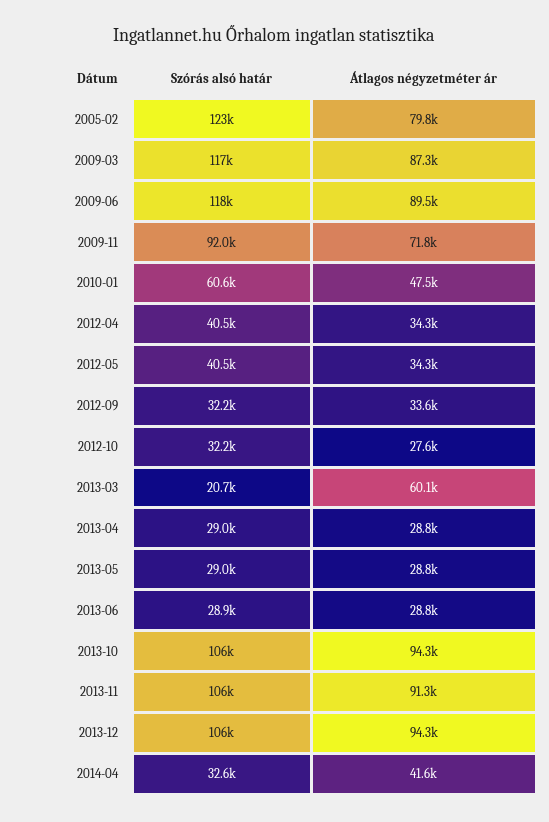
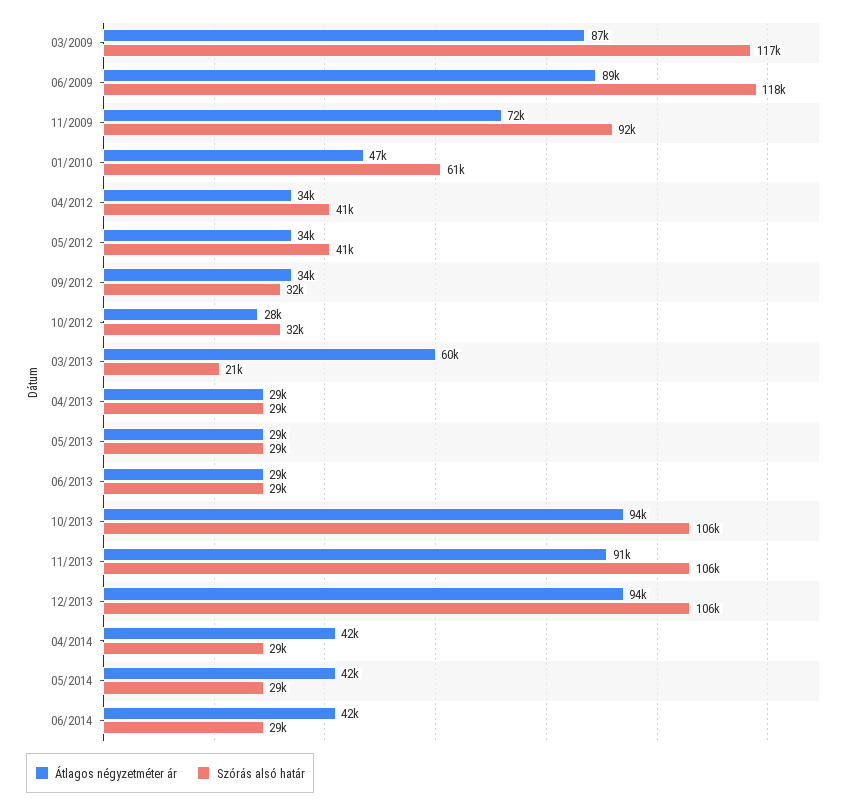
Szórás alsó határ, 2005-02: 123000 -> none
Átlagos négyzetméter ár, 2005-02: 79800 -> none
Szórás alsó határ, 2014-04: 32600 -> 29000
Átlagos négyzetméter ár, 05/2014: none -> 42000
Szórás alsó határ, 05/2014: none -> 29000
Átlagos négyzetméter ár, 06/2014: none -> 42000
Szórás alsó határ, 06/2014: none -> 29000

